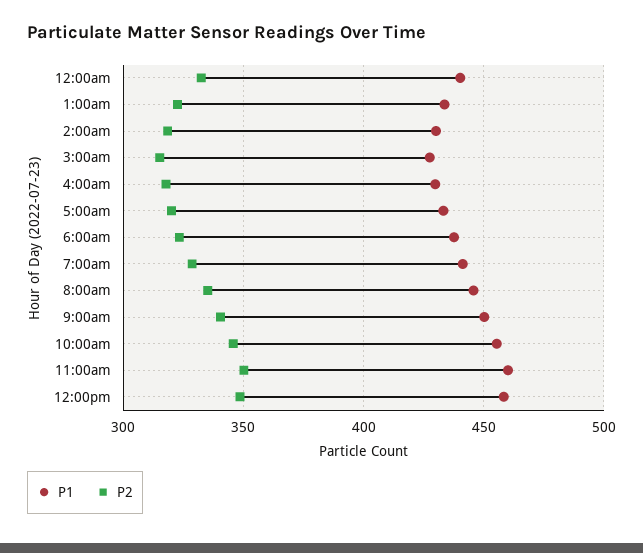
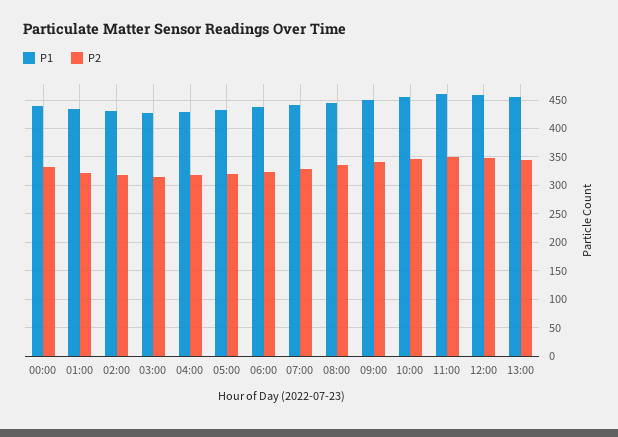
P1, 13:00: none -> 450
P2, 13:00: none -> 350

